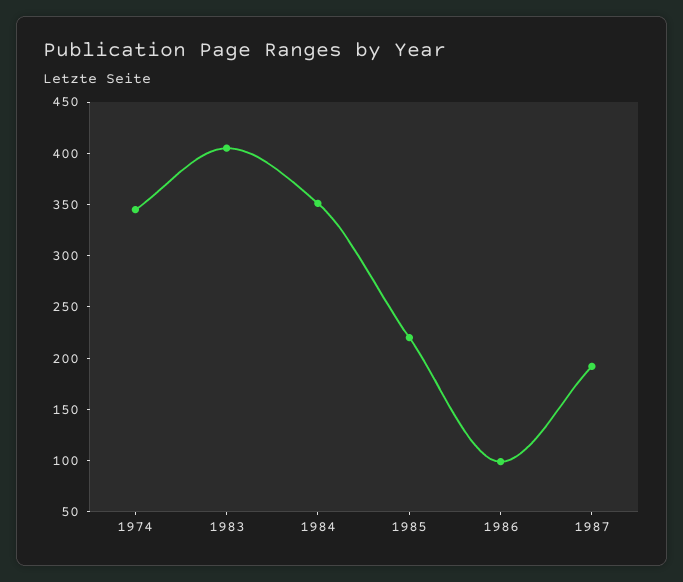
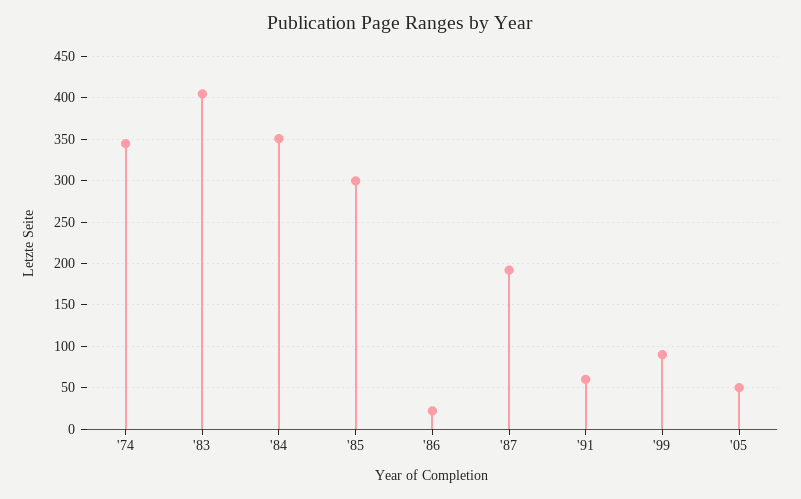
1985: 220 -> 300
1986: 100 -> 20
'91: none -> 60
'99: none -> 90
'05: none -> 50

